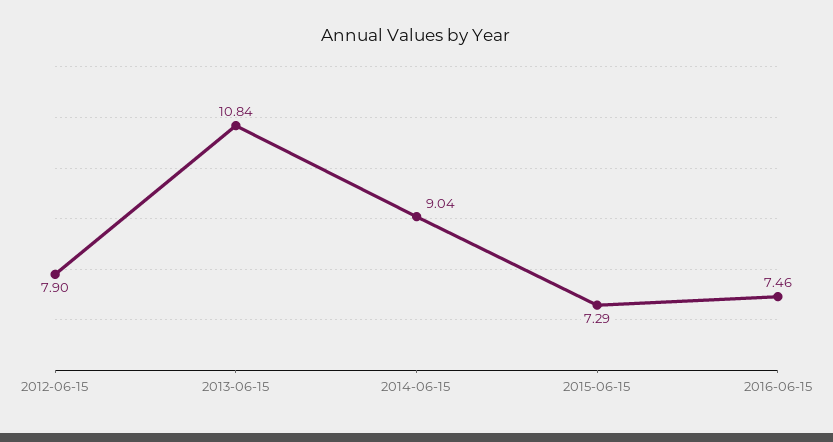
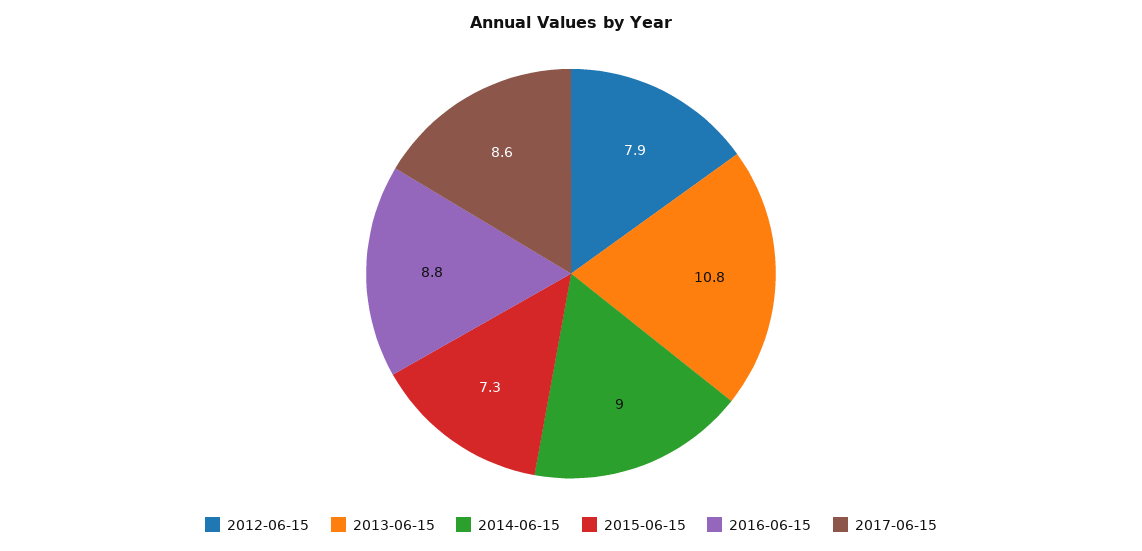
2016-06-15: 7.46 -> 8.8
2017-06-15: none -> 8.6

